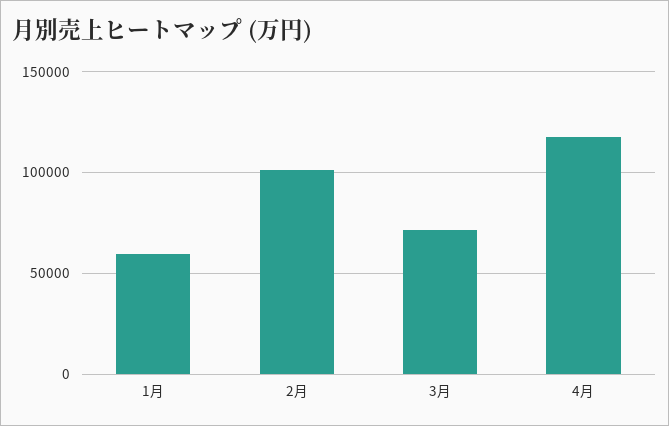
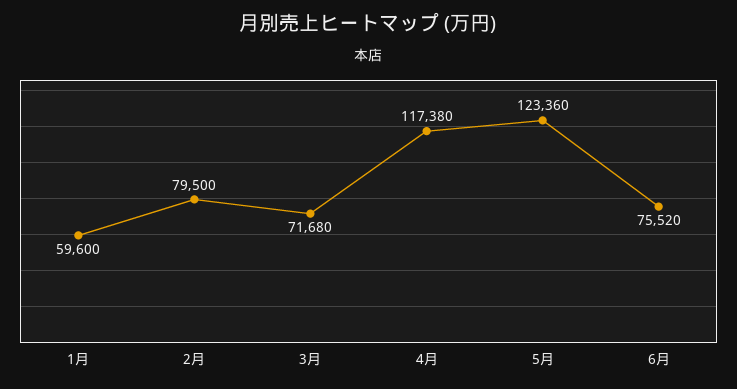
2月: 100000 -> 79500
5月: none -> 123360
6月: none -> 75520

